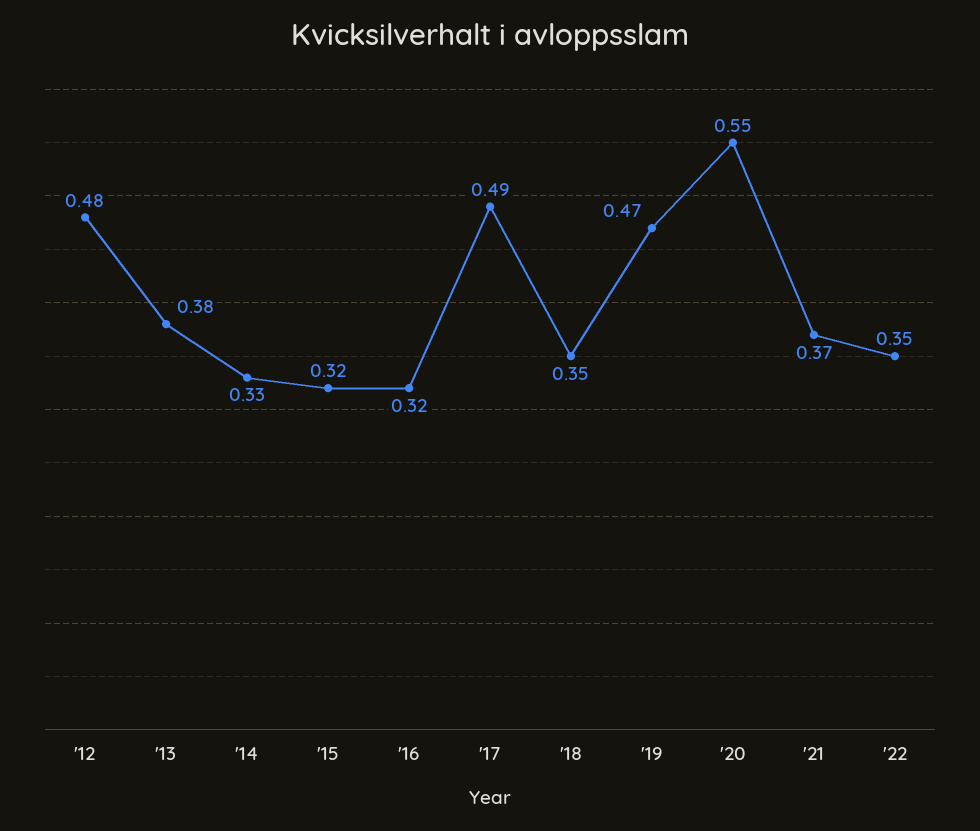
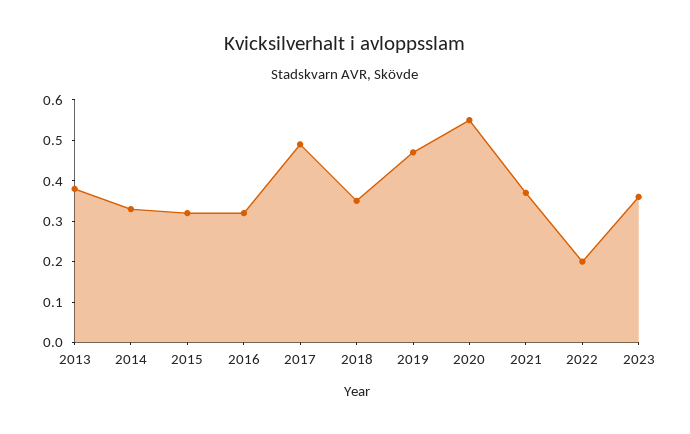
'12: 0.48 -> none
'22: 0.35 -> 0.2
2023: none -> 0.35

